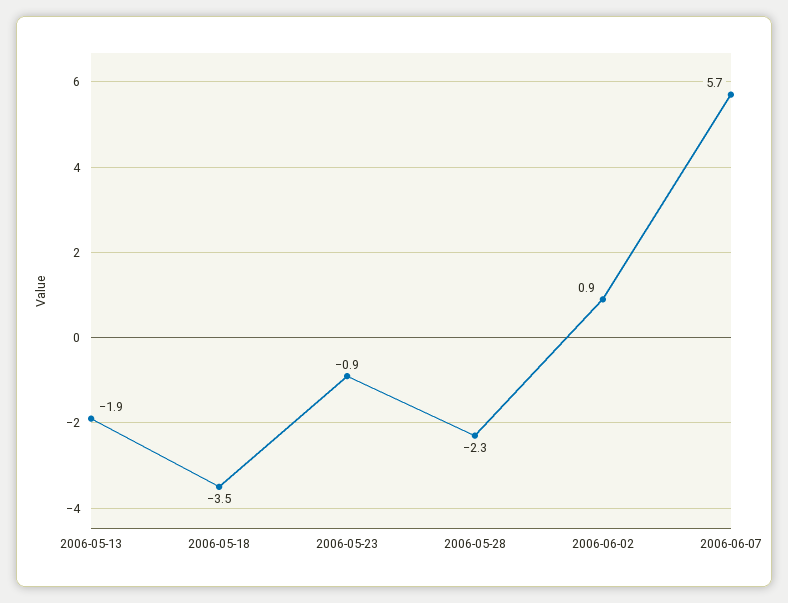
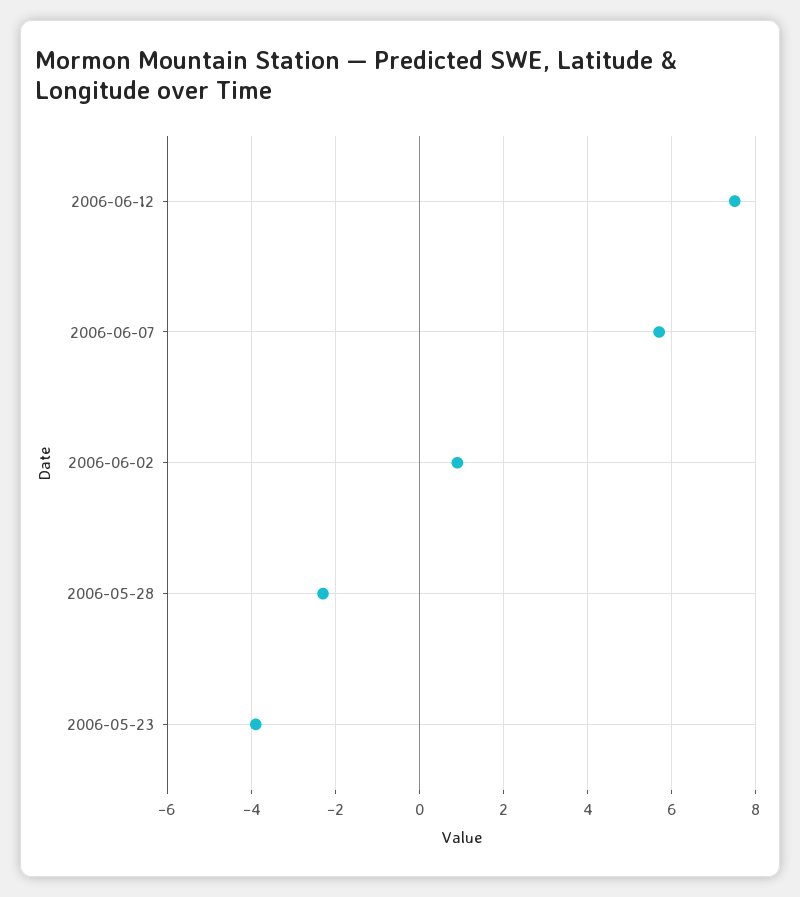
2006-05-13: -1.9 -> none
2006-05-18: -3.5 -> none
2006-05-23: -0.9 -> -4
2006-06-12: none -> 7.5

